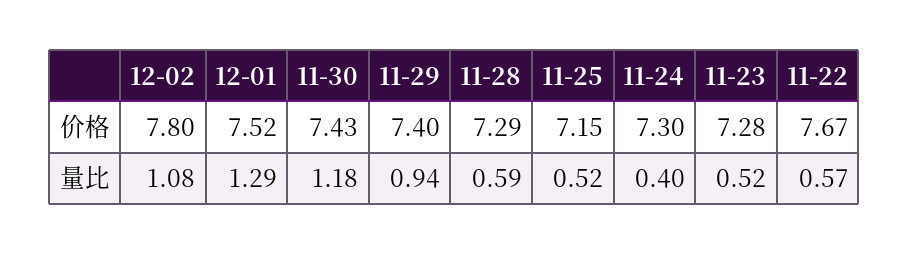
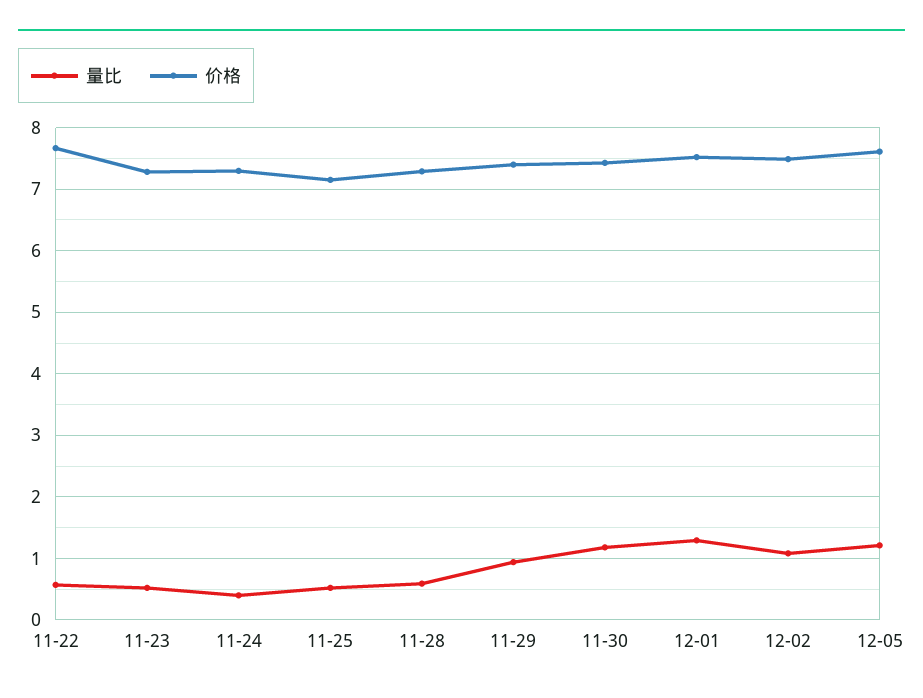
价格, 12-02: 7.8 -> 7.5
量比, 12-05: none -> 1.2
价格, 12-05: none -> 7.6

